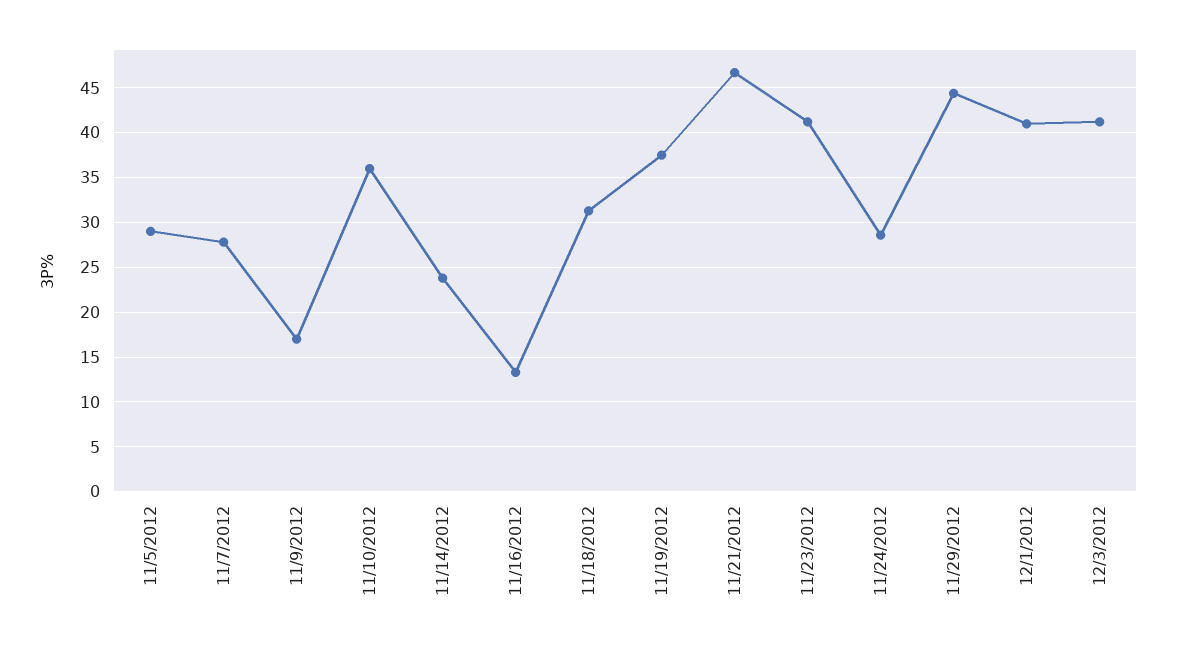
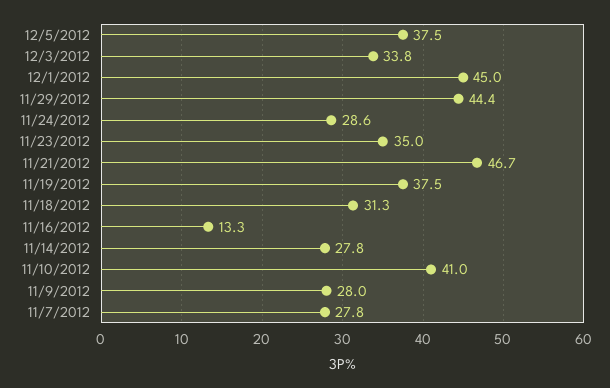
11/5/2012: 29 -> none
11/9/2012: 17 -> 28
11/10/2012: 36 -> 41
11/14/2012: 24 -> 27.8
11/23/2012: 41 -> 35
12/1/2012: 41 -> 45
12/3/2012: 41 -> 33.8
12/5/2012: none -> 37.5

